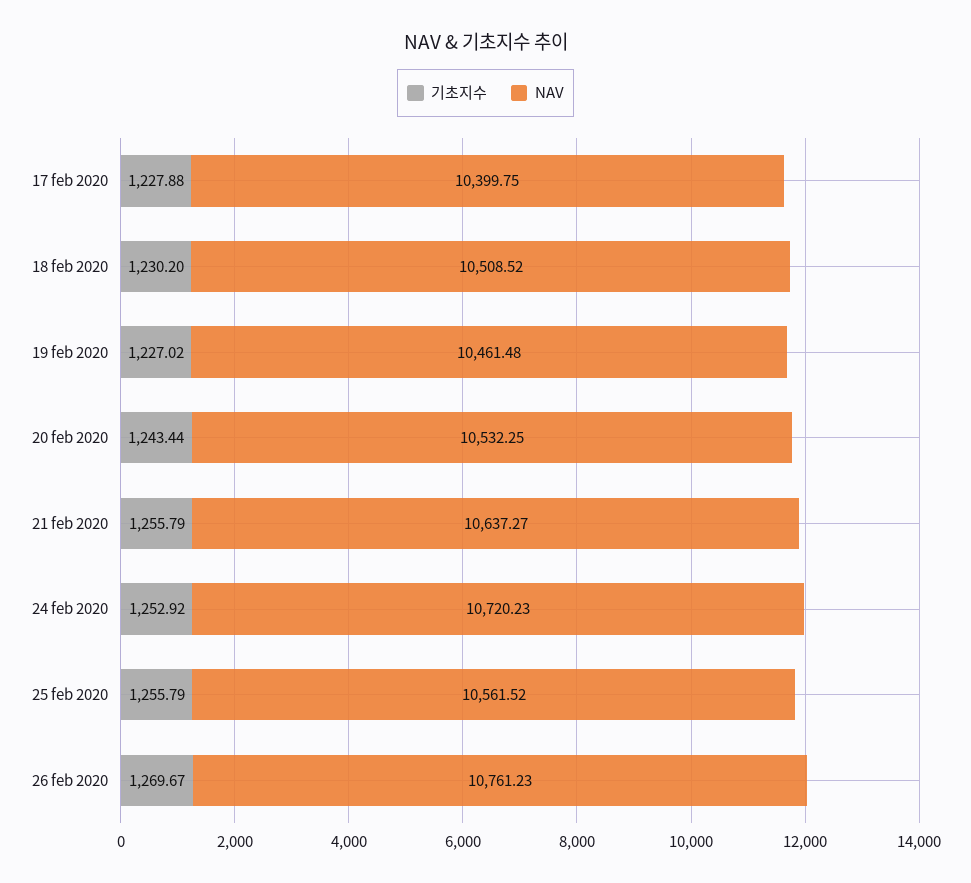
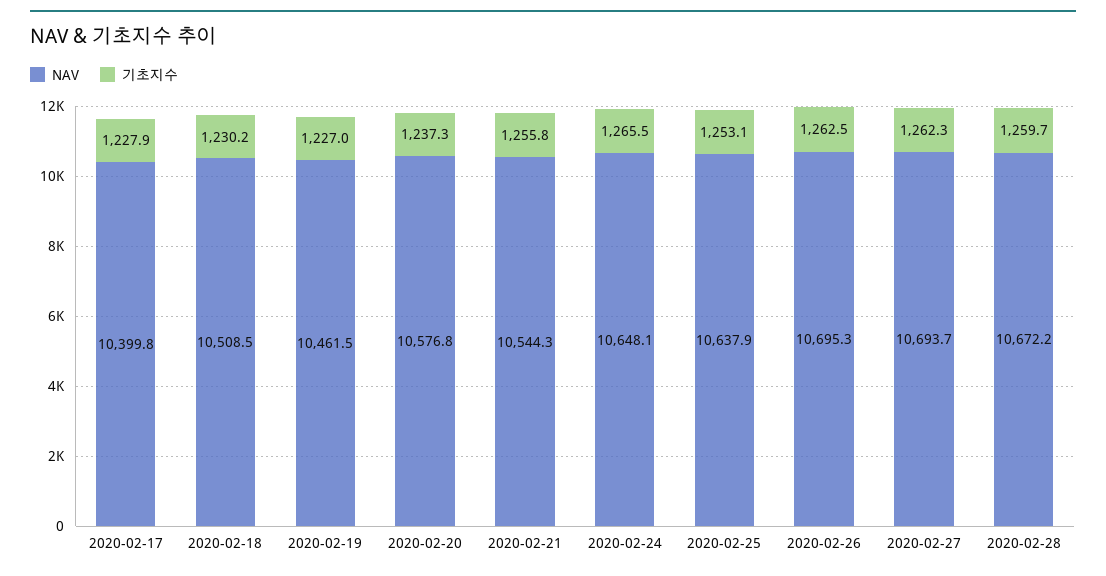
기초지수, 20 feb 2020: 1243.44 -> 1237.3
NAV, 20 feb 2020: 10532.25 -> 10576.8
NAV, 21 feb 2020: 10637.27 -> 10544.3
기초지수, 24 feb 2020: 1252.92 -> 1265.5
NAV, 24 feb 2020: 10720.23 -> 10648.1
기초지수, 25 feb 2020: 1255.79 -> 1253.1
NAV, 25 feb 2020: 10561.52 -> 10637.9
기초지수, 26 feb 2020: 1269.67 -> 1262.5
NAV, 26 feb 2020: 10761.23 -> 10695.3
NAV, 2020-02-27: none -> 10693.7
기초지수, 2020-02-27: none -> 1262.3
NAV, 2020-02-28: none -> 10672.2
기초지수, 2020-02-28: none -> 1259.7

